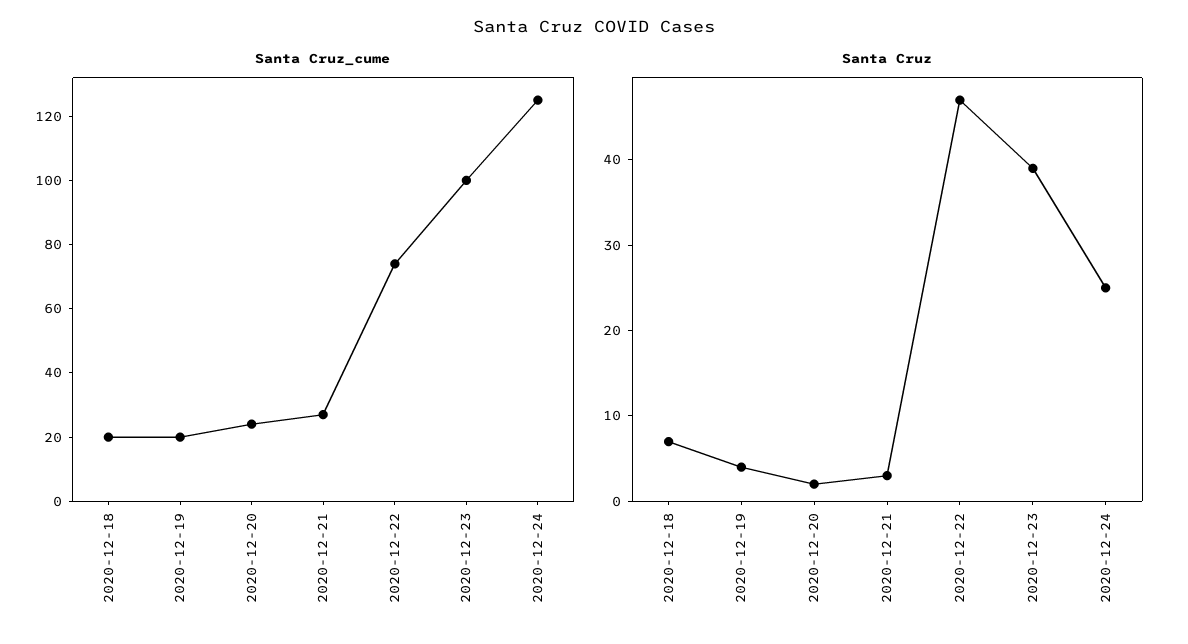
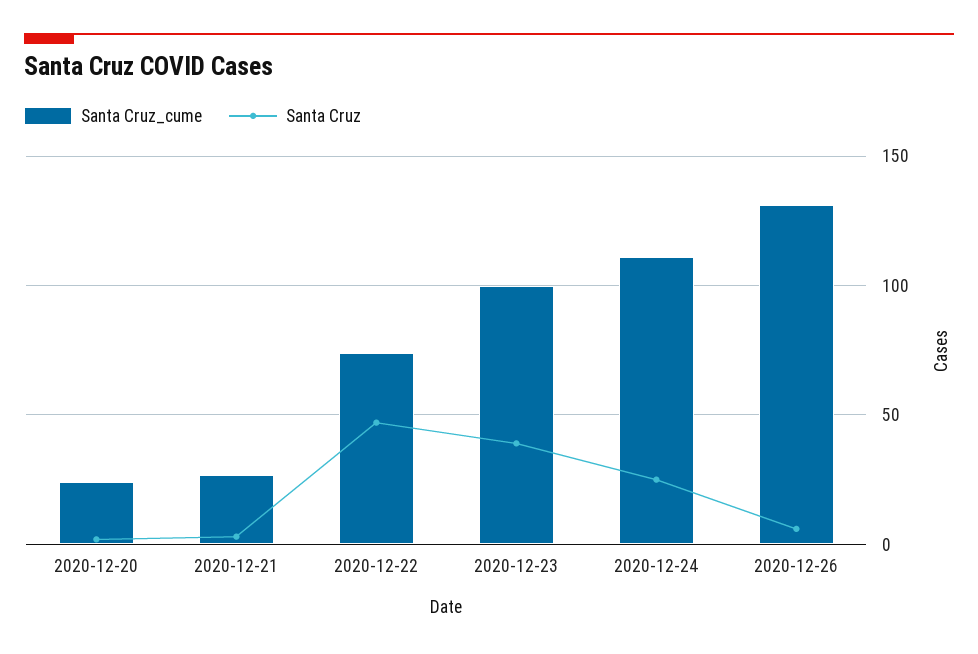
Santa Cruz_cume, 2020-12-18: 20 -> none
Santa Cruz_cume, 2020-12-19: 20 -> none
Santa Cruz_cume, 2020-12-24: 125 -> 110
Santa Cruz, 2020-12-18: 7 -> none
Santa Cruz, 2020-12-19: 4 -> none
Santa Cruz_cume, 2020-12-26: none -> 130
Santa Cruz, 2020-12-26: none -> 5

